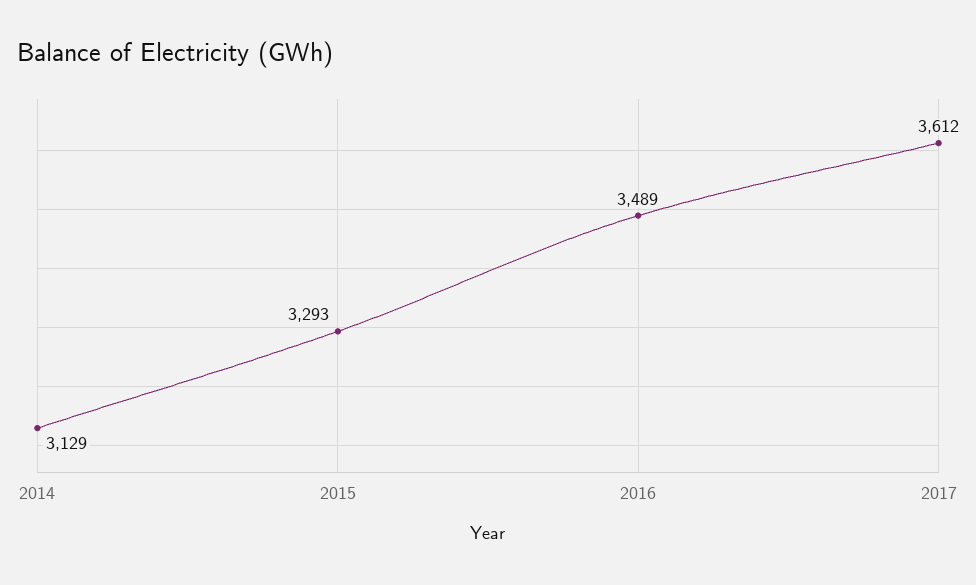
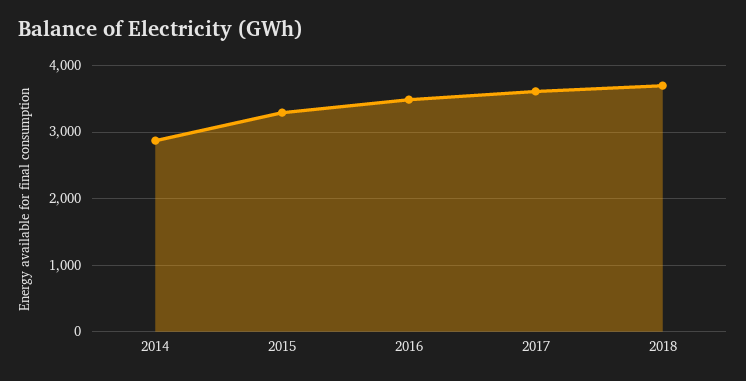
2014: 3129 -> 2900
2018: none -> 3700

